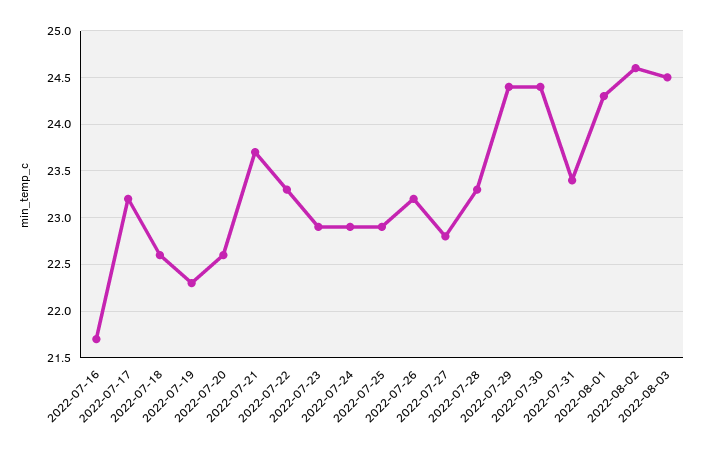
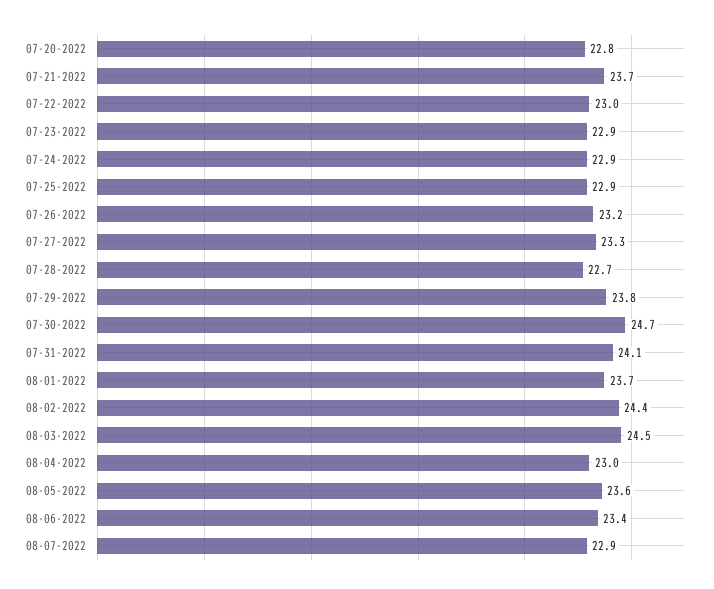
2022-07-16: 21.7 -> none
2022-07-17: 23.2 -> none
2022-07-18: 22.6 -> none
2022-07-19: 22.3 -> none
2022-07-20: 22.6 -> 22.8
2022-07-22: 23.3 -> 23
2022-07-27: 22.8 -> 23.3
2022-07-28: 23.3 -> 22.7
2022-07-29: 24.4 -> 23.8
2022-07-30: 24.4 -> 24.7
2022-07-31: 23.4 -> 24.1
2022-08-01: 24.3 -> 23.7
2022-08-02: 24.6 -> 24.4
08-04-2022: none -> 23
08-05-2022: none -> 23.6
08-06-2022: none -> 23.4
08-07-2022: none -> 22.9

